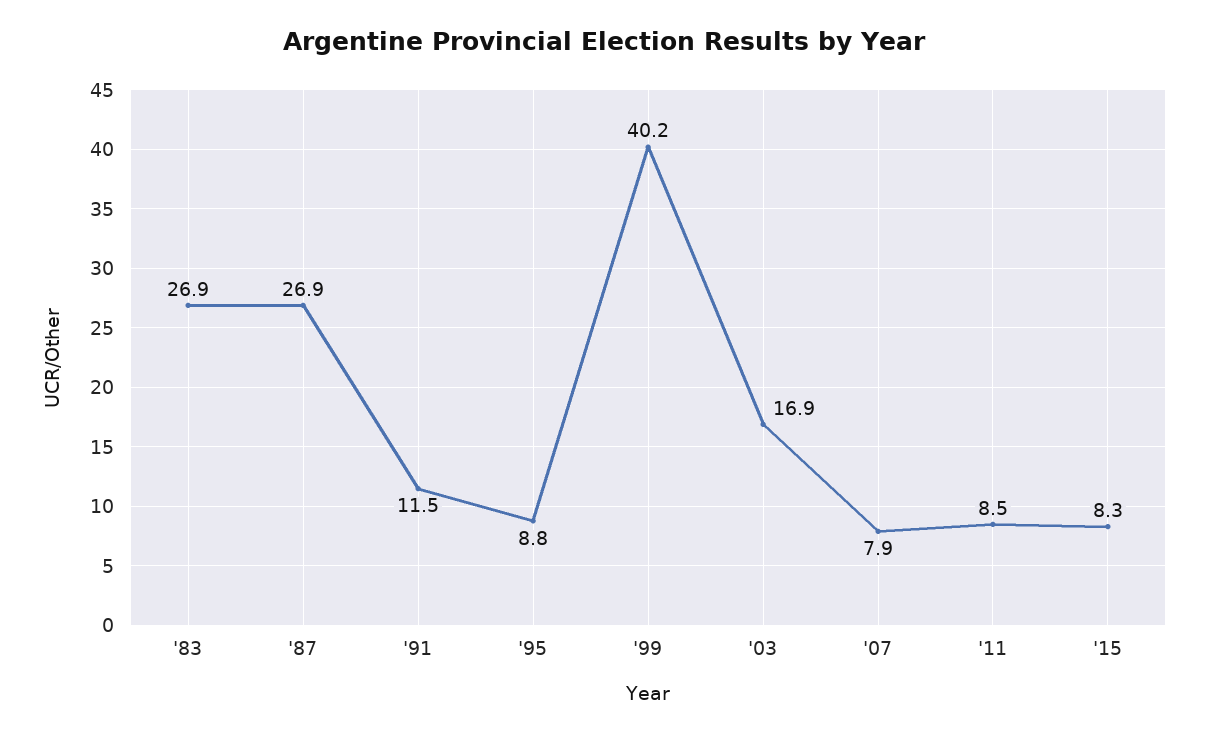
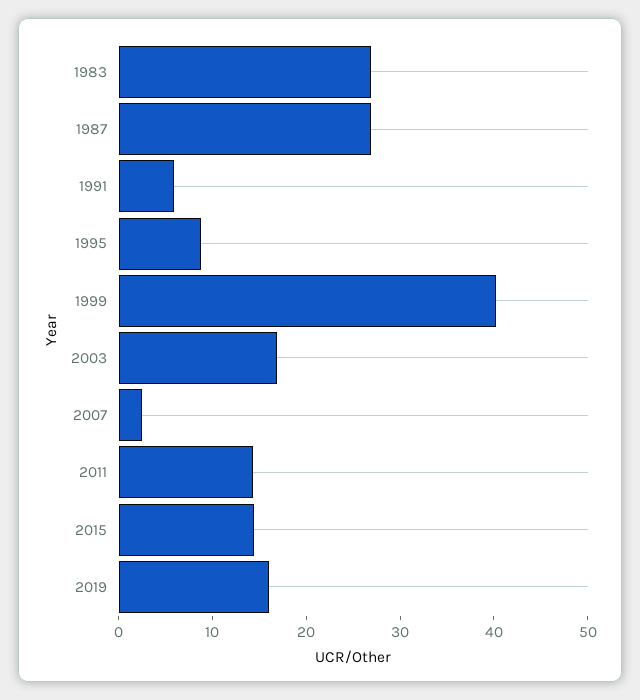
'91: 11.5 -> 6
'07: 7.9 -> 2
'11: 8.5 -> 14
'15: 8.3 -> 14
2019: none -> 16

